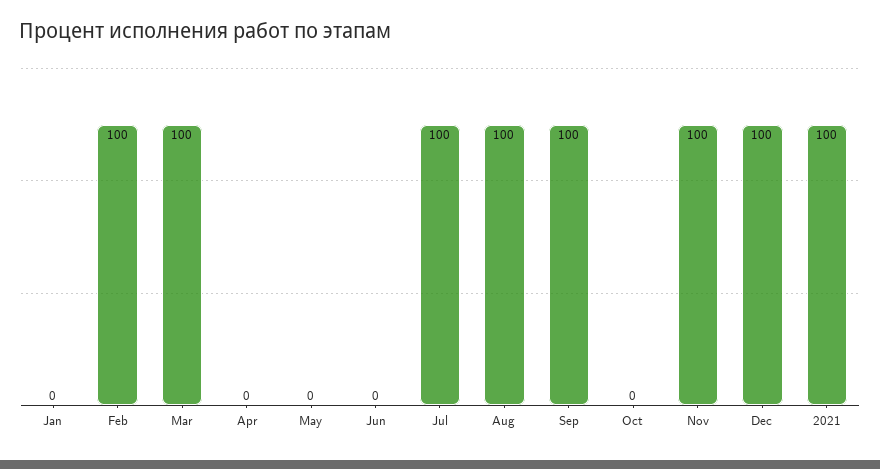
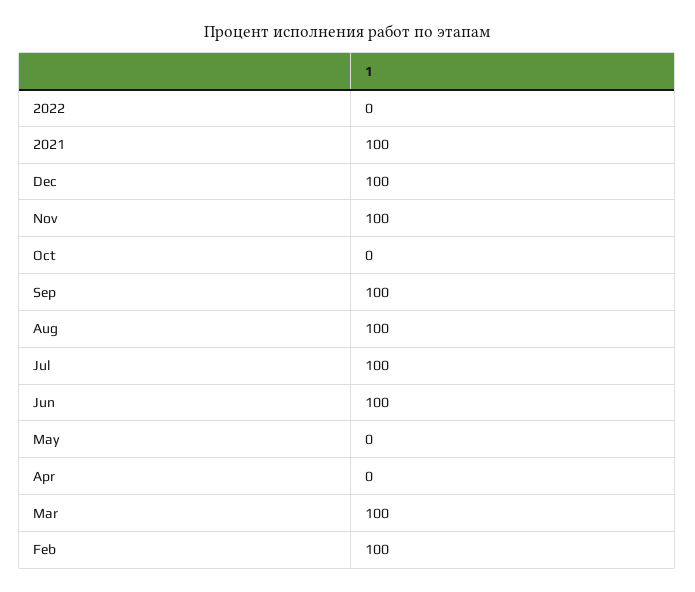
Jan: 0 -> none
Jun: 0 -> 100
2022: none -> 0

